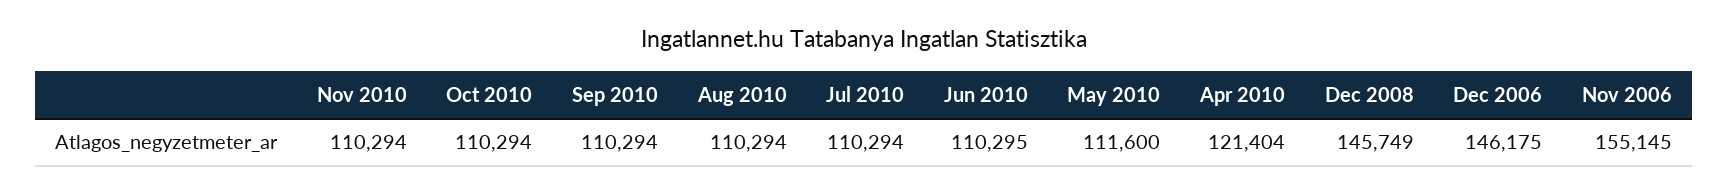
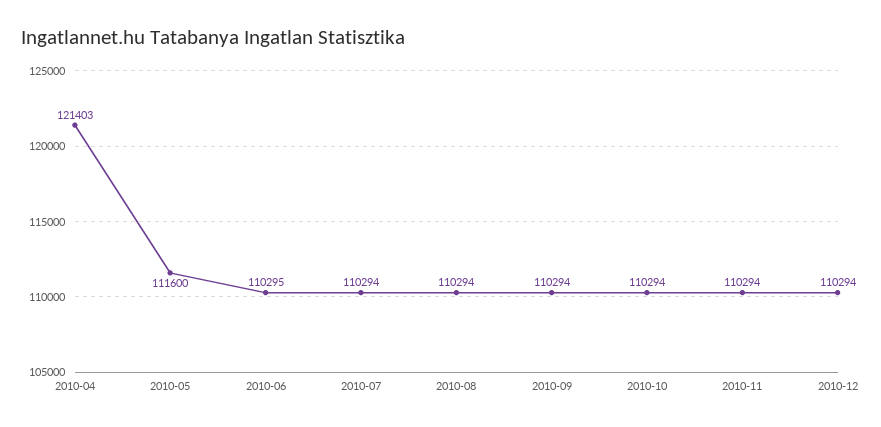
Apr 2010: 121404 -> 121403
Dec 2008: 145749 -> none
Dec 2006: 146175 -> none
Nov 2006: 155145 -> none
2010-12: none -> 110294

